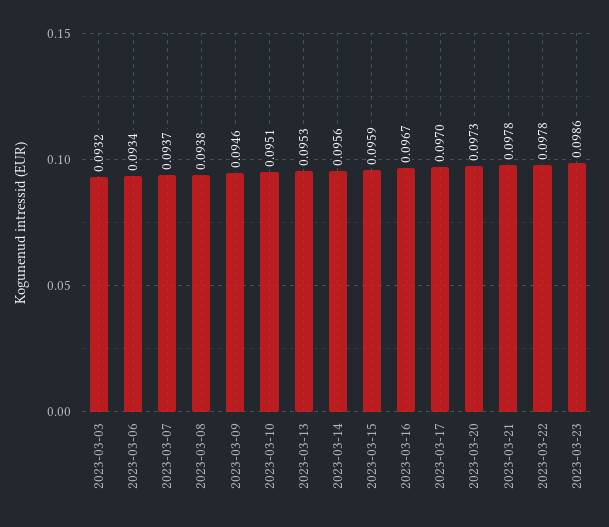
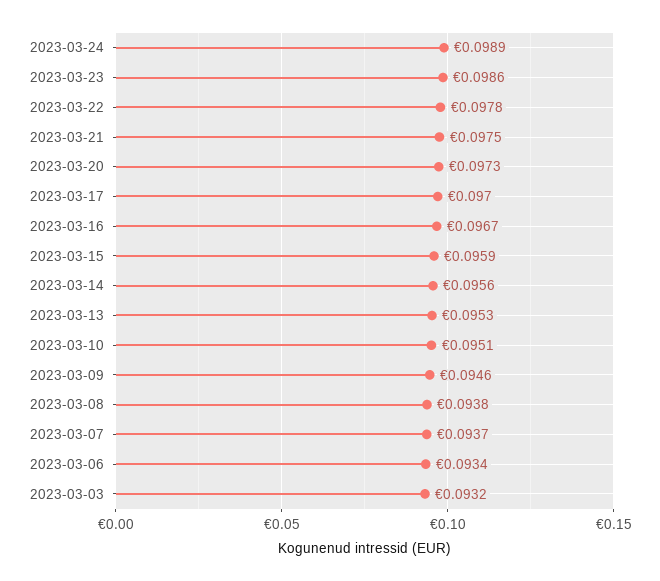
2023-03-21: 0.0978 -> 0.0975
2023-03-24: none -> 0.0989

